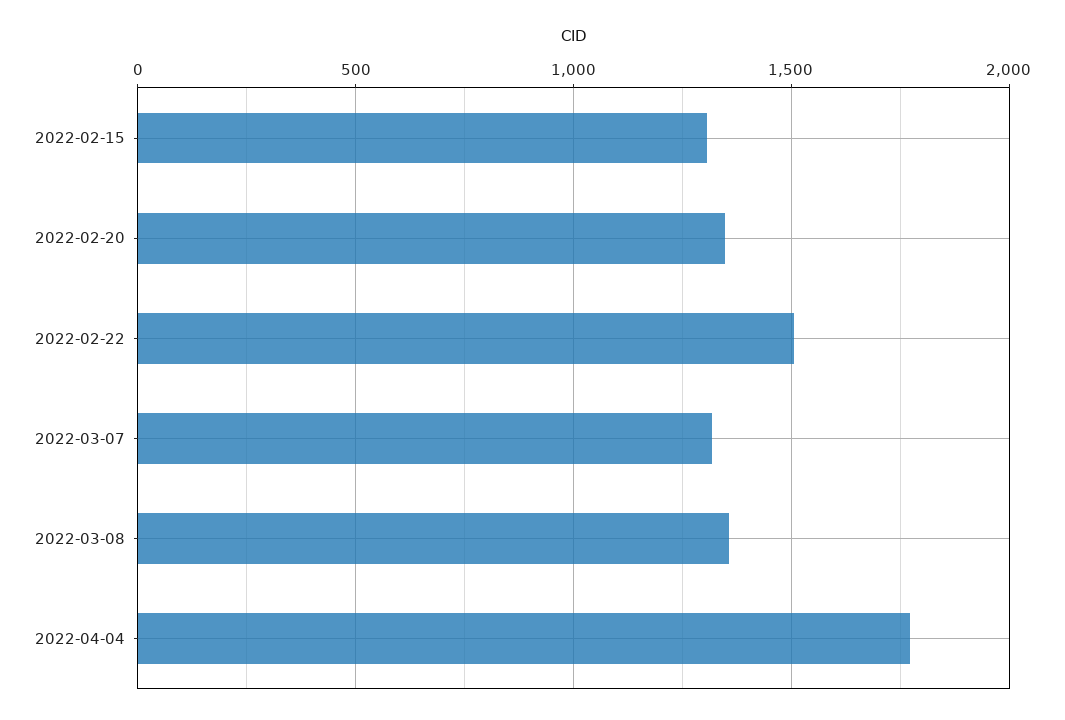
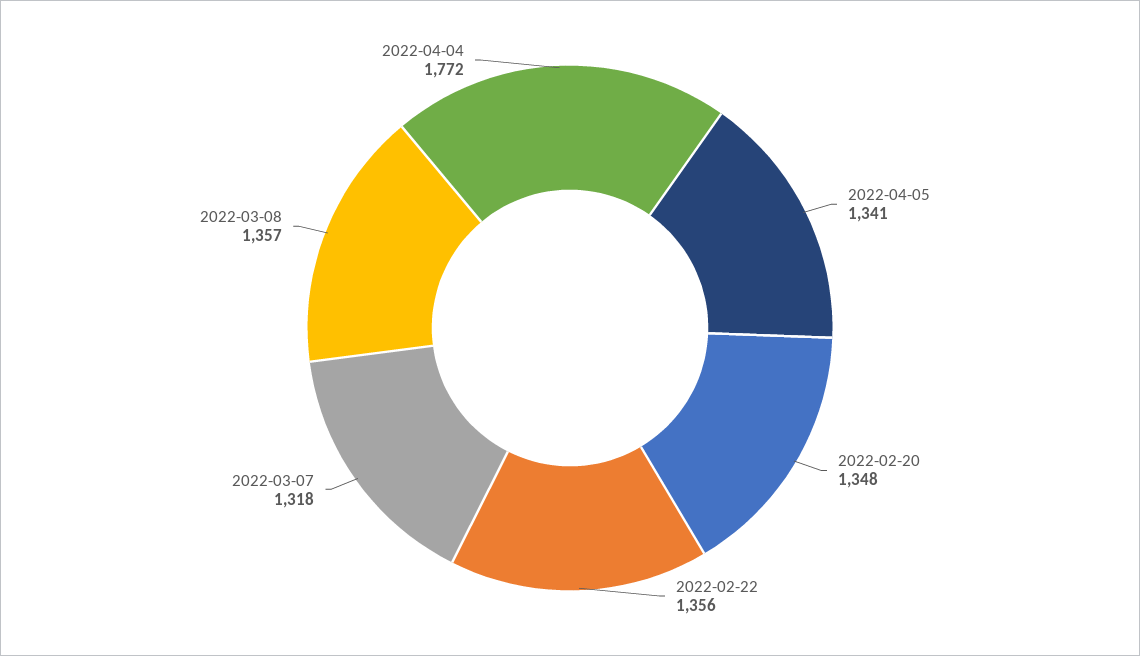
2022-02-15: 1300 -> none
2022-02-22: 1500 -> 1356
2022-04-05: none -> 1341

